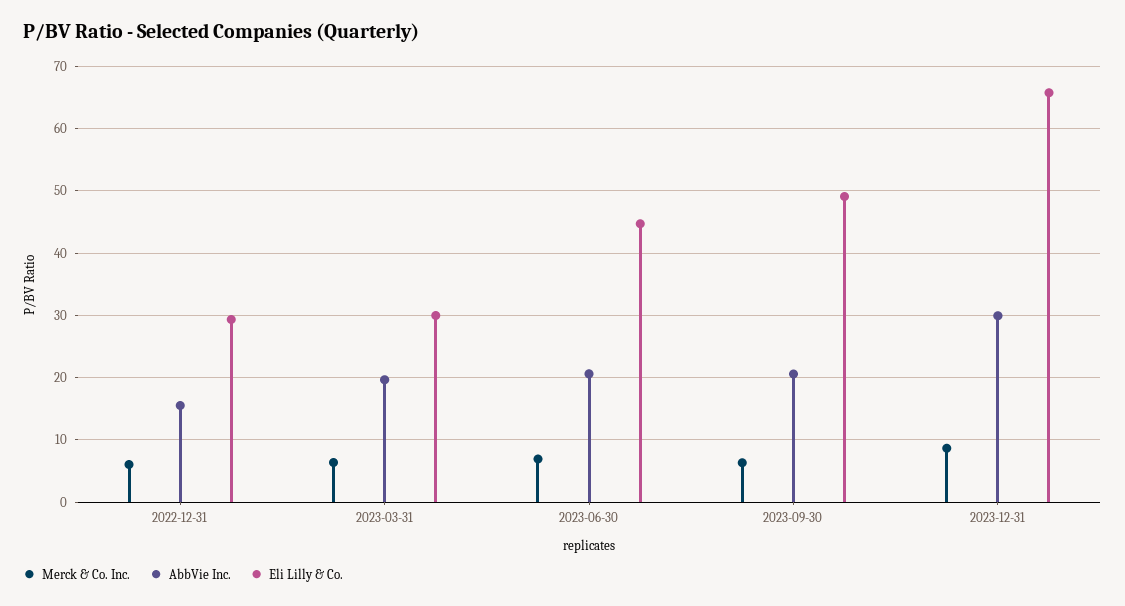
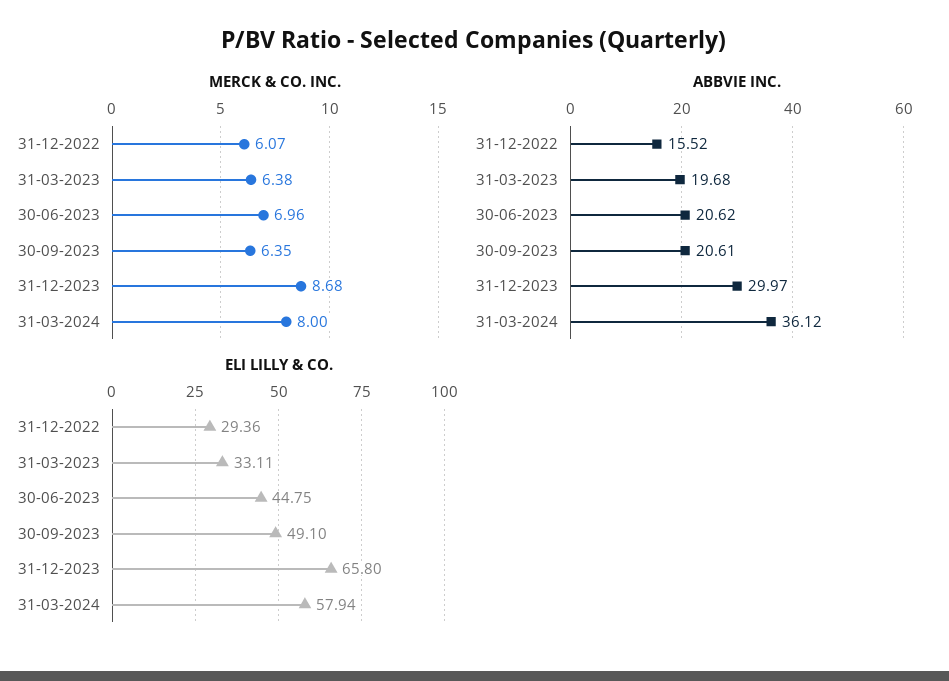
Eli Lilly & Co., 2023-03-31: 30 -> 33.11
Merck & Co. Inc., 31-03-2024: none -> 8
AbbVie Inc., 31-03-2024: none -> 36.12
Eli Lilly & Co., 31-03-2024: none -> 57.94

